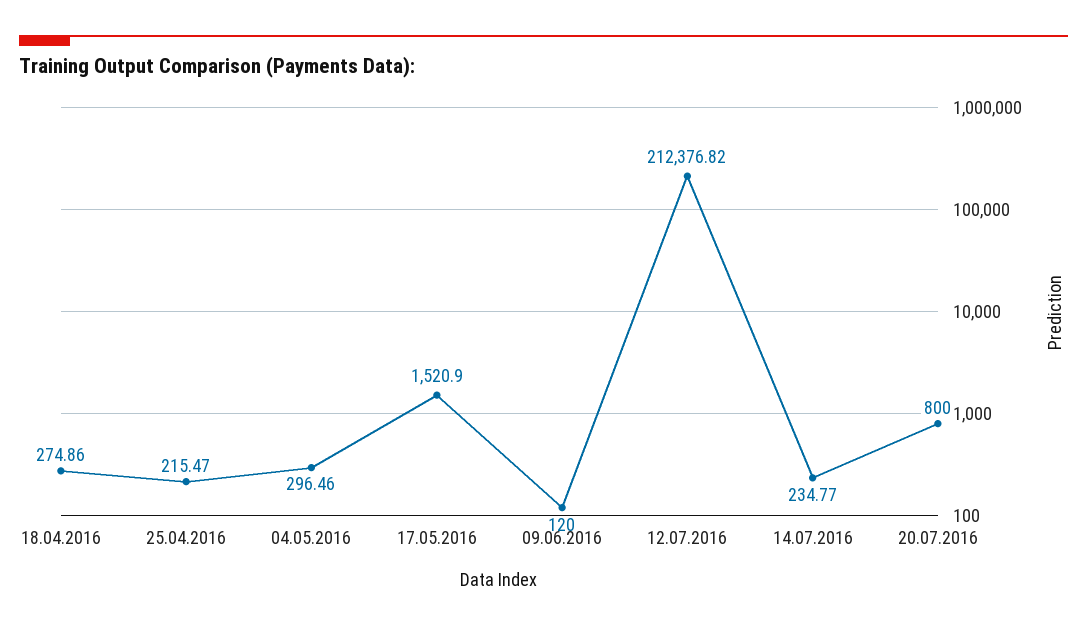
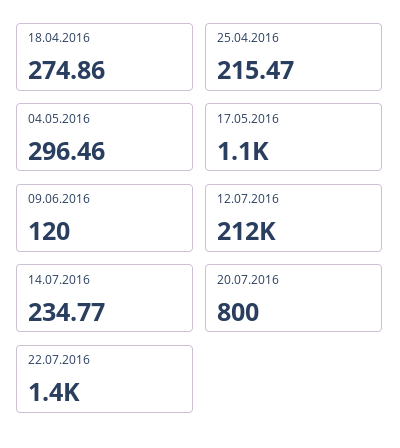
17.05.2016: 1520.9 -> 1100
22.07.2016: none -> 1400

